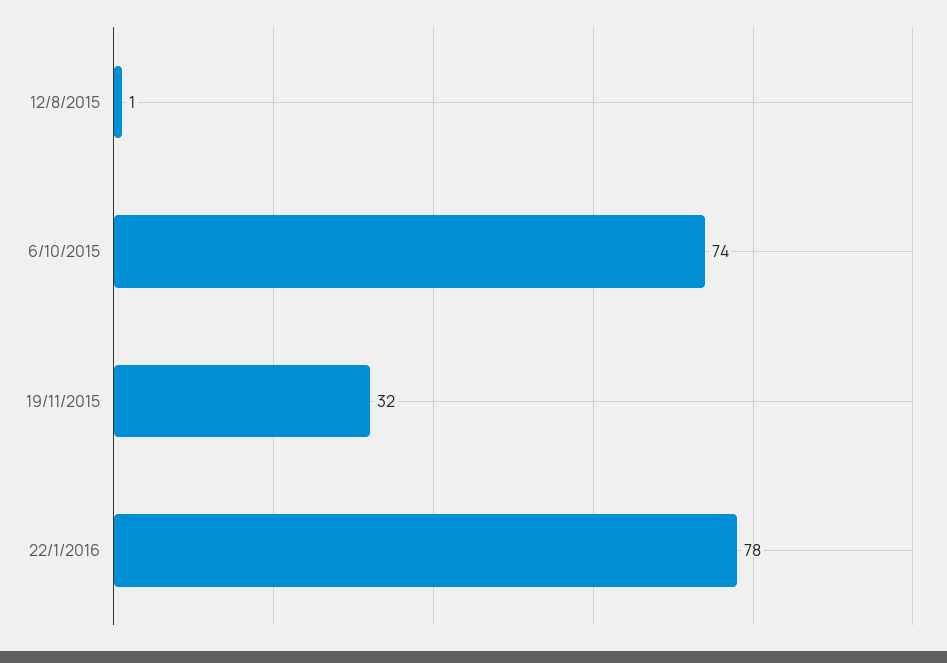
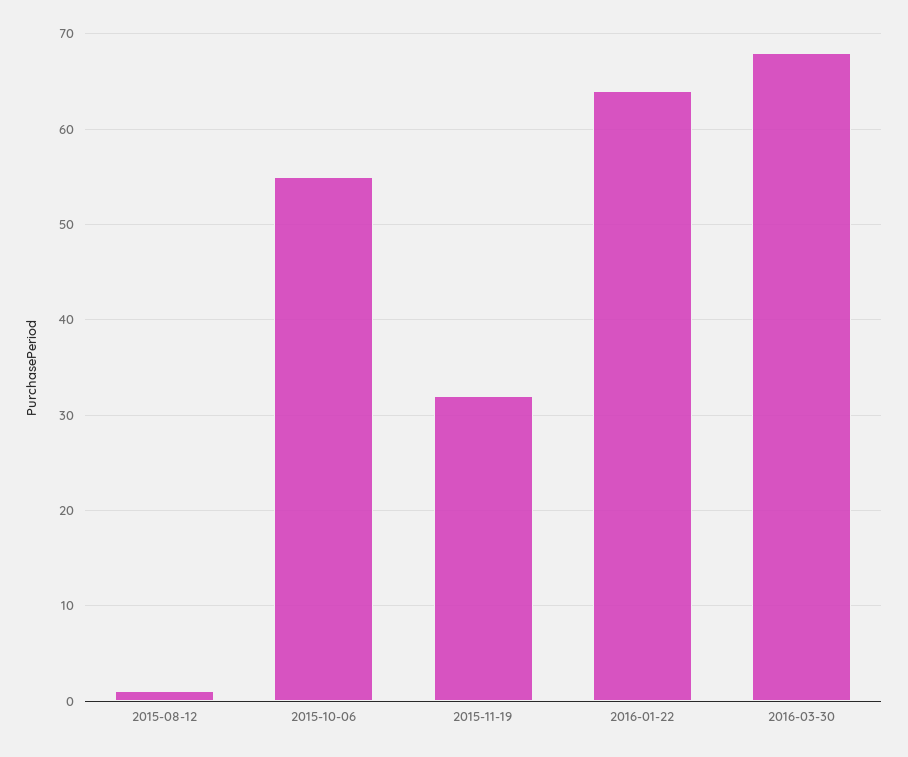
6/10/2015: 74 -> 55
22/1/2016: 78 -> 64
2016-03-30: none -> 68

